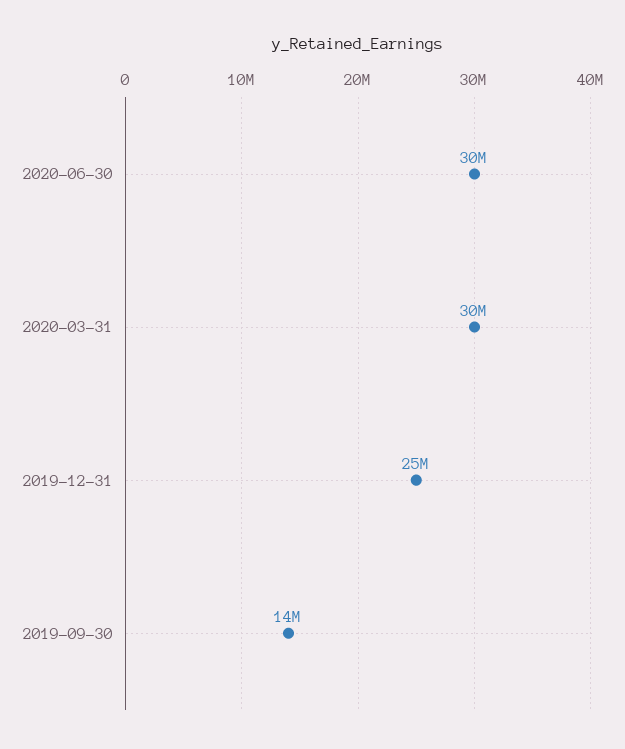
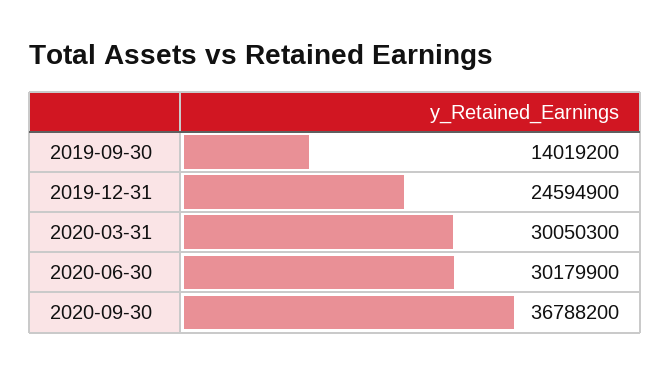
2020-09-30: none -> 36788200

